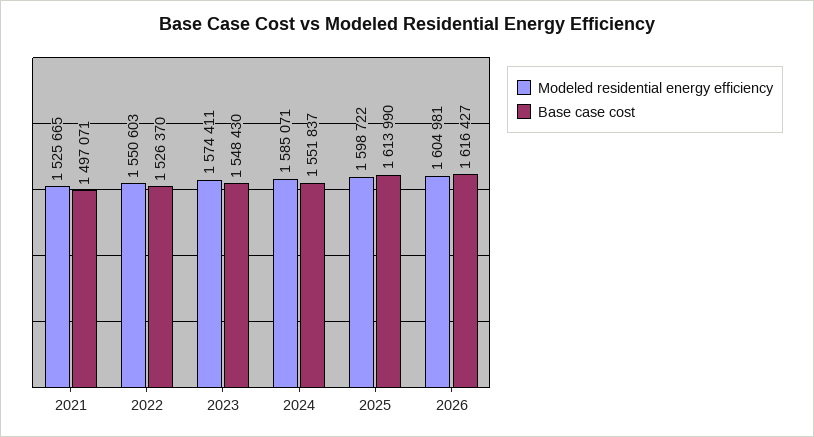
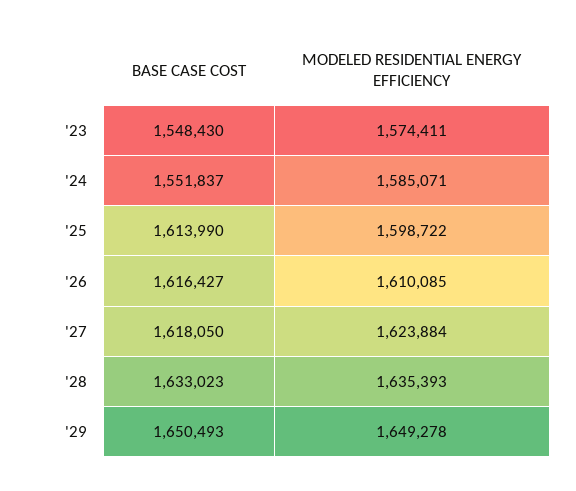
Modeled residential energy efficiency, 2021: 1525665 -> none
Base case cost, 2021: 1497071 -> none
Modeled residential energy efficiency, 2022: 1550603 -> none
Base case cost, 2022: 1526370 -> none
Modeled residential energy efficiency, 2026: 1604981 -> 1610085
Base case cost, '27: none -> 1618050
Modeled residential energy efficiency, '27: none -> 1623884
Base case cost, '28: none -> 1633023
Modeled residential energy efficiency, '28: none -> 1635393
Base case cost, '29: none -> 1650493
Modeled residential energy efficiency, '29: none -> 1649278

